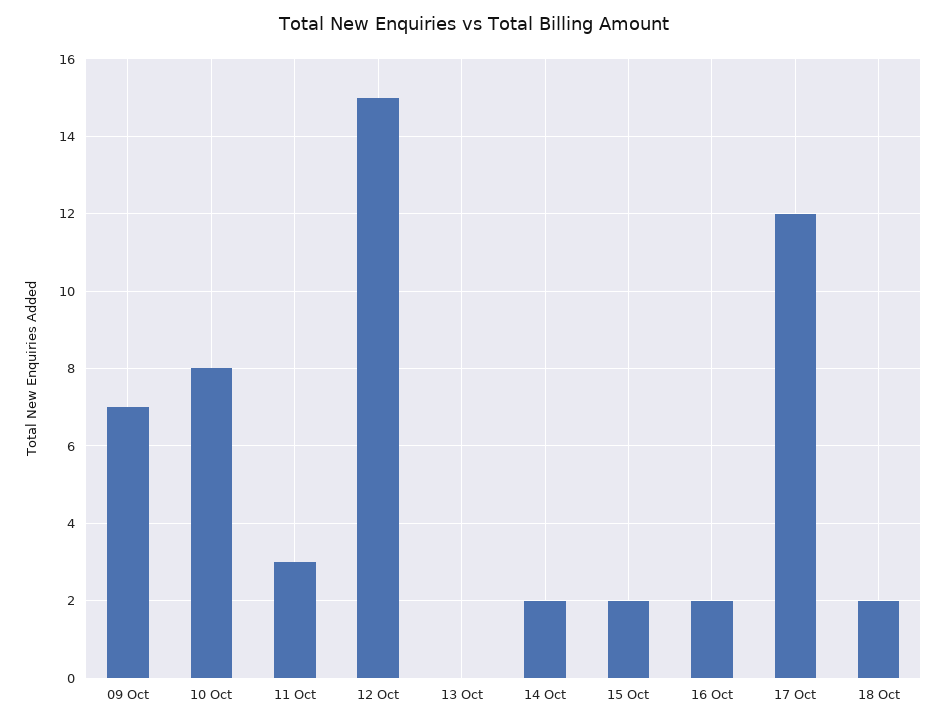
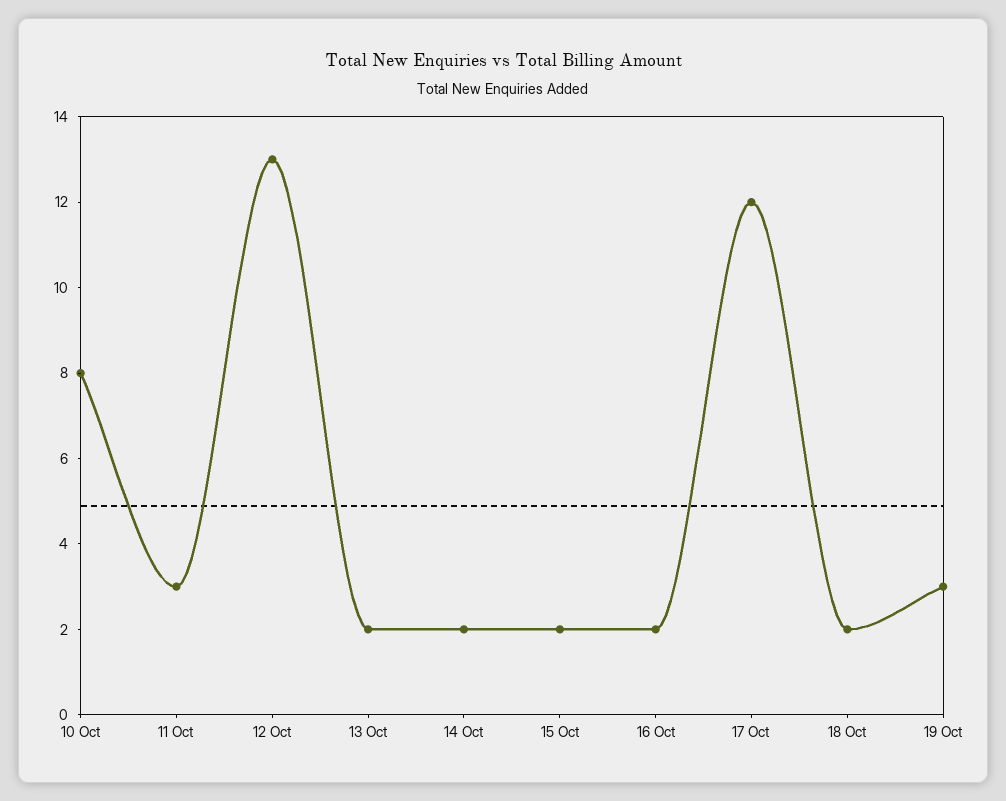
09 Oct: 7 -> none
12 Oct: 15 -> 13
13 Oct: 0 -> 2
19 Oct: none -> 3

